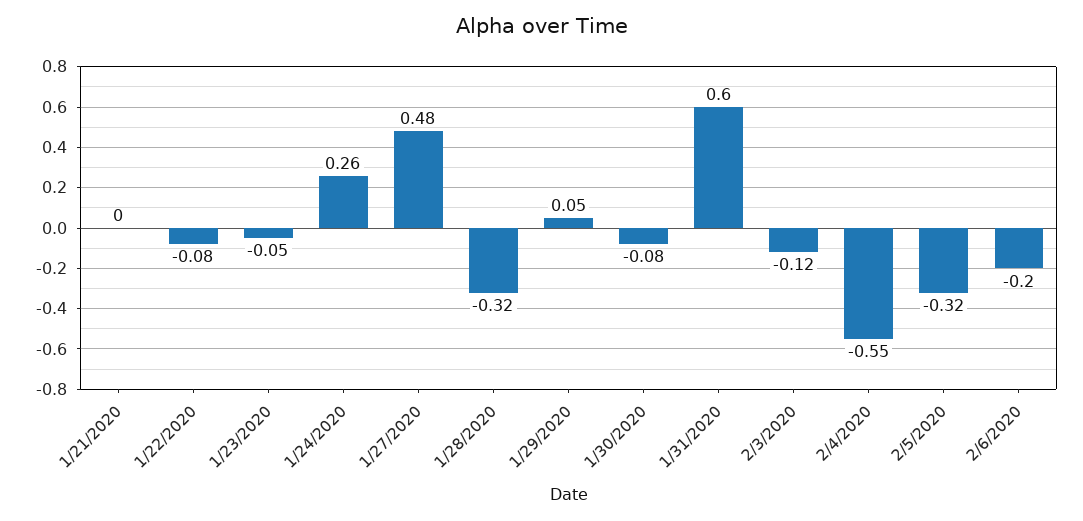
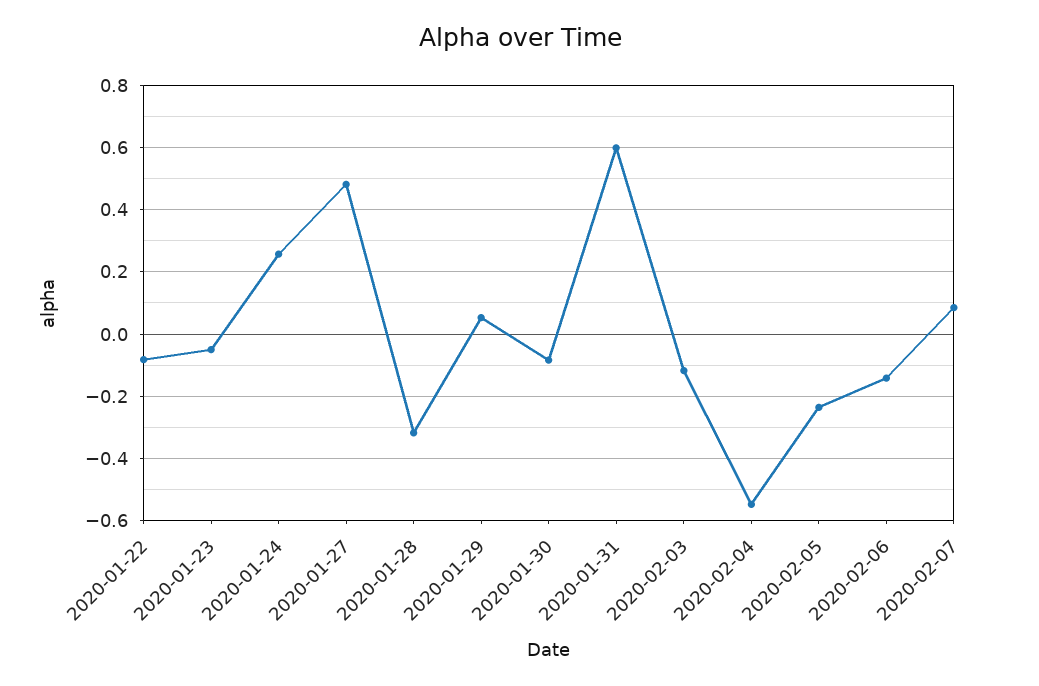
1/21/2020: 0 -> none
2/5/2020: -0.32 -> -0.24
2/6/2020: -0.2 -> -0.14
2020-02-07: none -> 0.08

